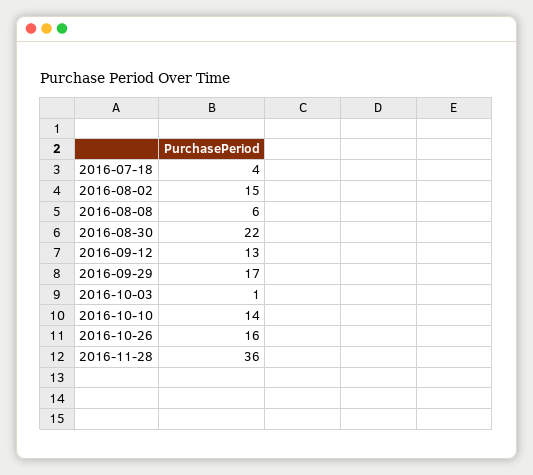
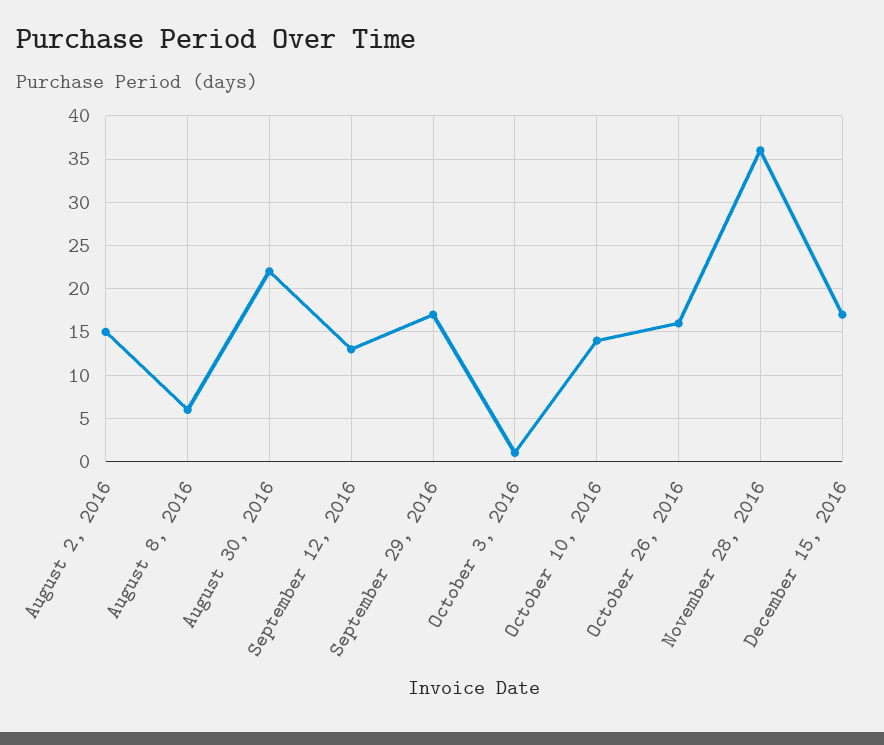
2016-07-18: 4 -> none
December 15, 2016: none -> 17

